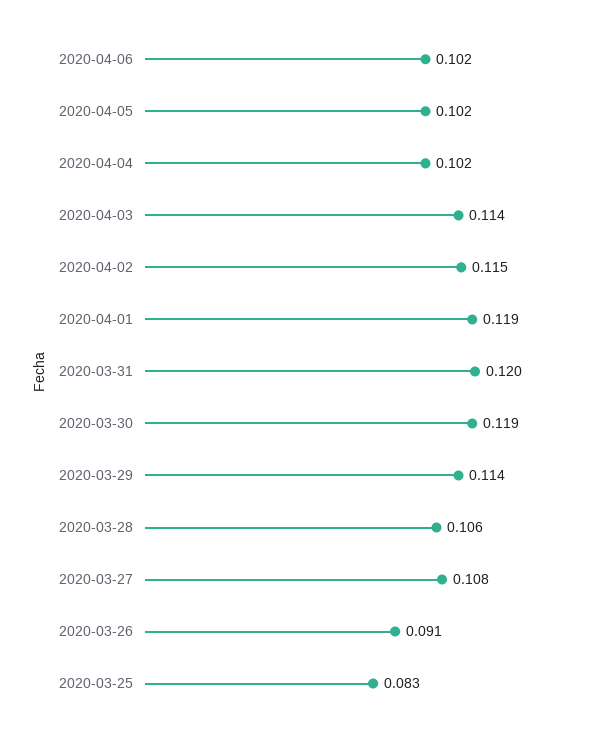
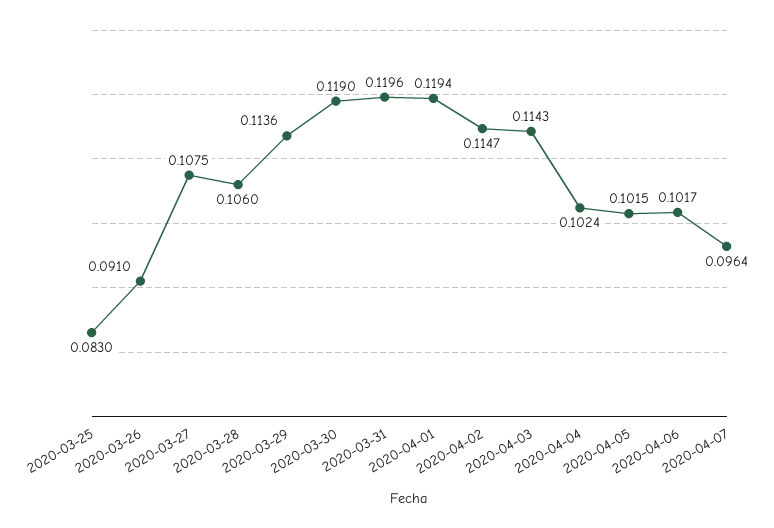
2020-04-07: none -> 0.0964

